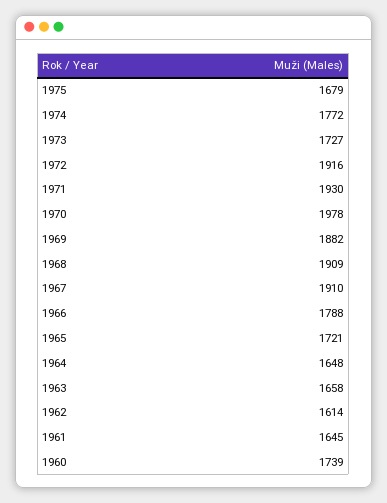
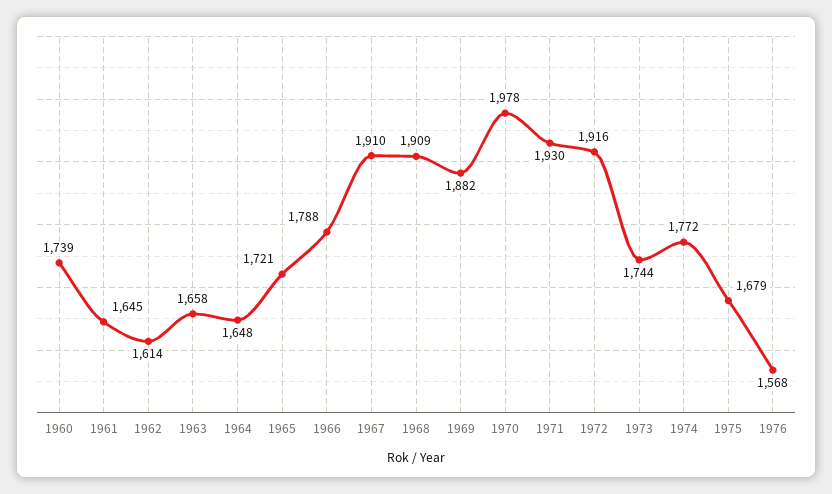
1973: 1727 -> 1744
1976: none -> 1568

